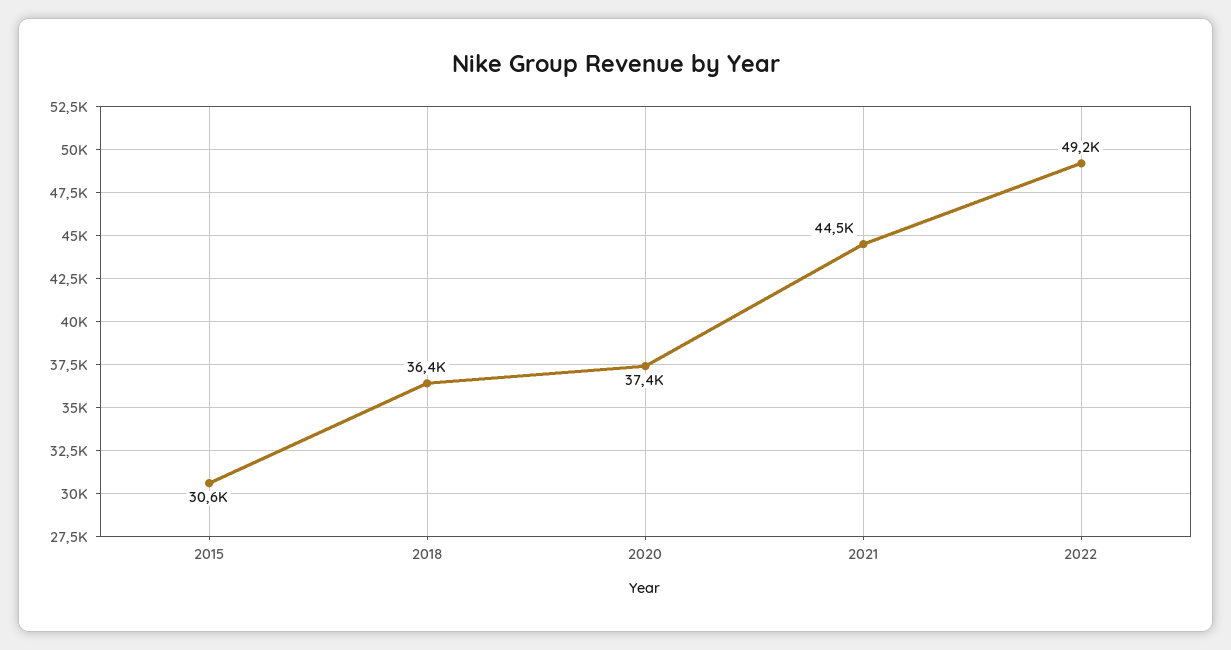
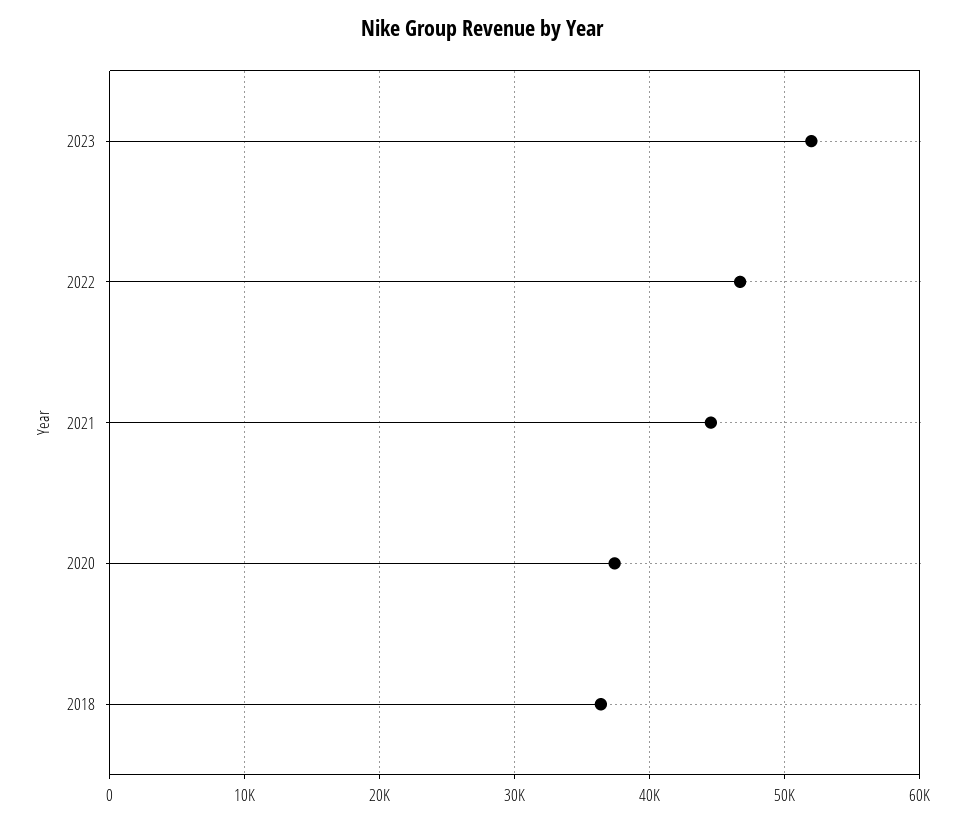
2015: 30600 -> none
2022: 49200 -> 47000
2023: none -> 52000

